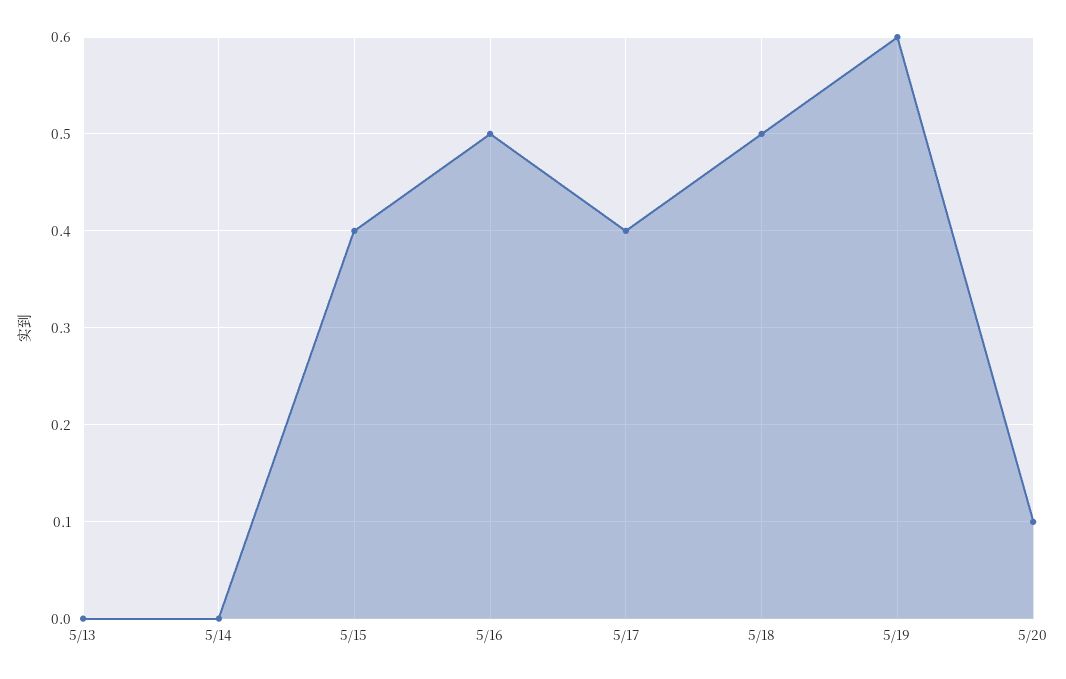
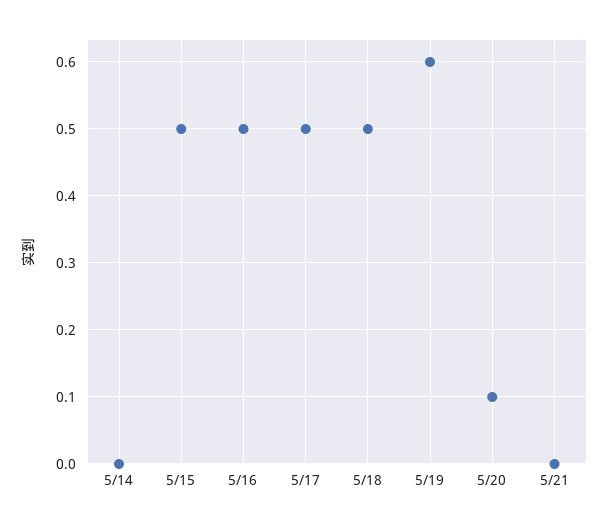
5/13: 0 -> none
5/15: 0.4 -> 0.5
5/17: 0.4 -> 0.5
5/21: none -> 0

